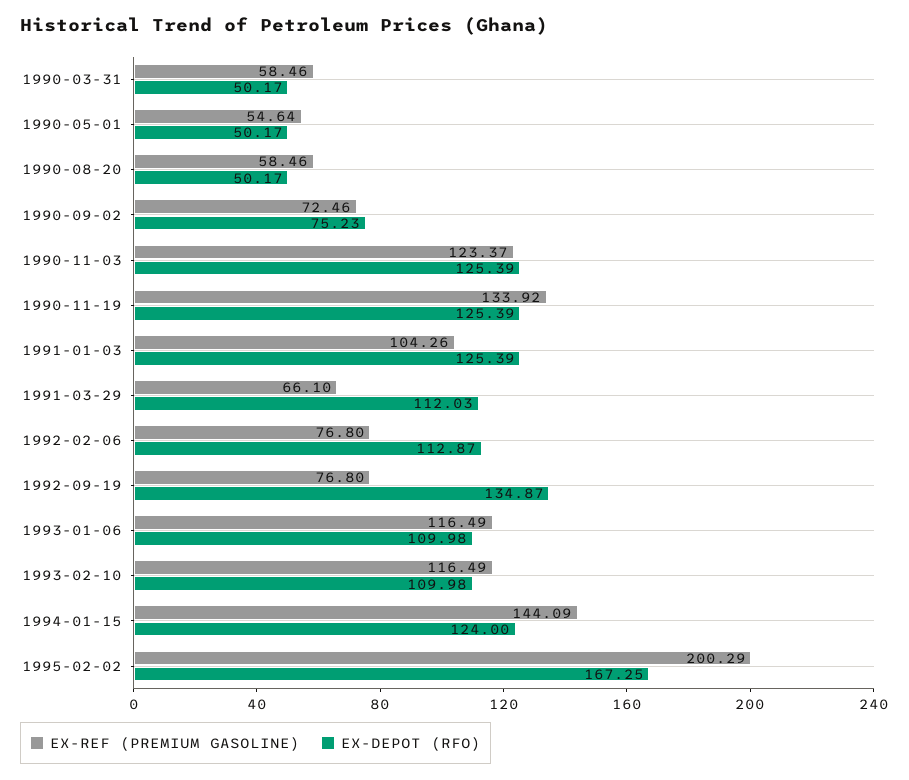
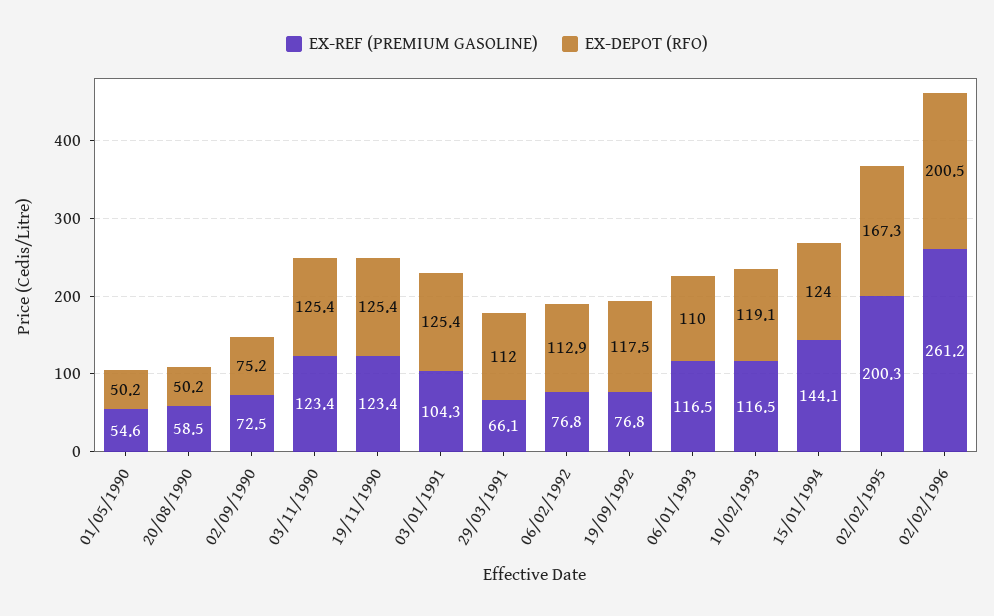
EX-REF (PREMIUM GASOLINE), 1990-03-31: 58.46 -> none
EX-DEPOT (RFO), 1990-03-31: 50.17 -> none
EX-REF (PREMIUM GASOLINE), 1990-11-19: 133.92 -> 123.4
EX-DEPOT (RFO), 1992-09-19: 134.87 -> 117.5
EX-DEPOT (RFO), 1993-02-10: 109.98 -> 119.1
EX-REF (PREMIUM GASOLINE), 02/02/1996: none -> 261.2
EX-DEPOT (RFO), 02/02/1996: none -> 200.5

